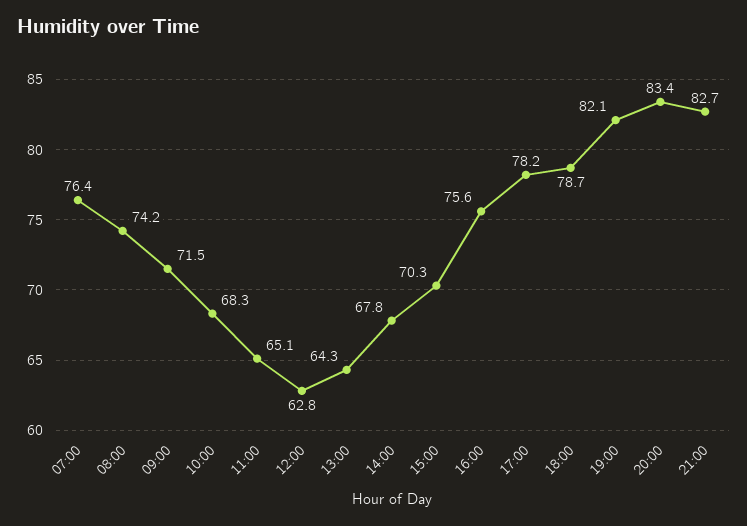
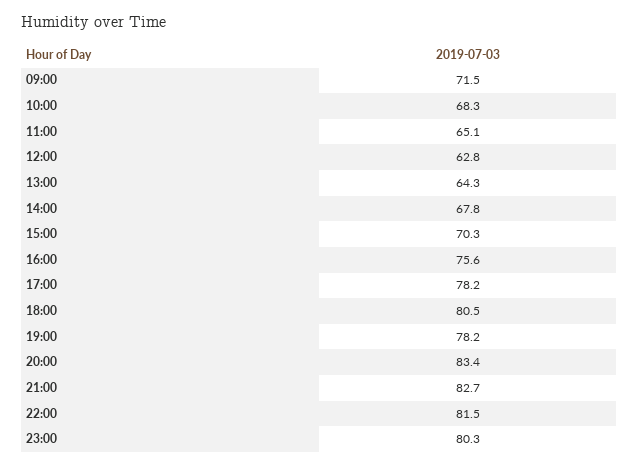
07:00: 76.4 -> none
08:00: 74.2 -> none
18:00: 78.7 -> 80.5
19:00: 82.1 -> 78.2
22:00: none -> 81.5
23:00: none -> 80.3

